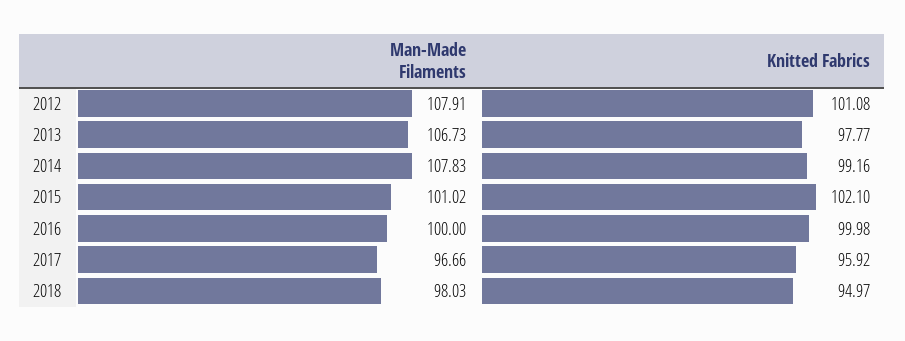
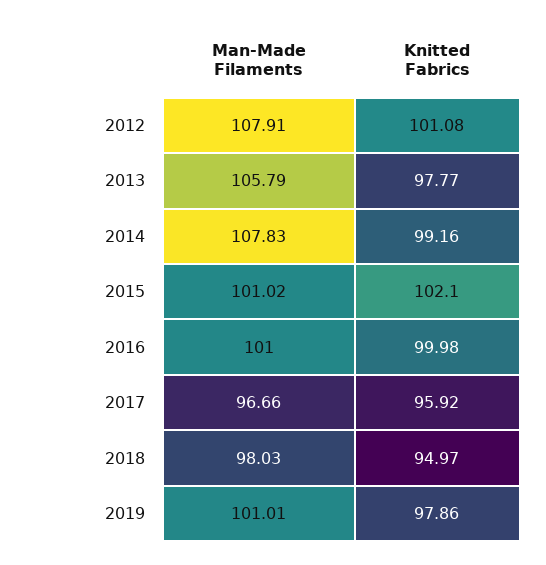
Man-Made Filaments, 2013: 106.73 -> 105.79
Man-Made Filaments, 2016: 100 -> 101
Man-Made Filaments, 2019: none -> 101.01
Knitted Fabrics, 2019: none -> 97.86

